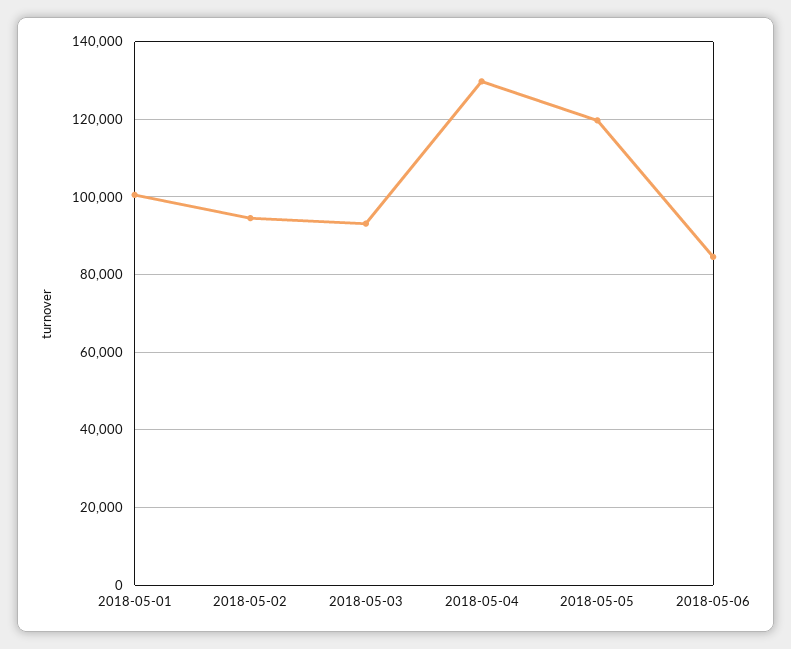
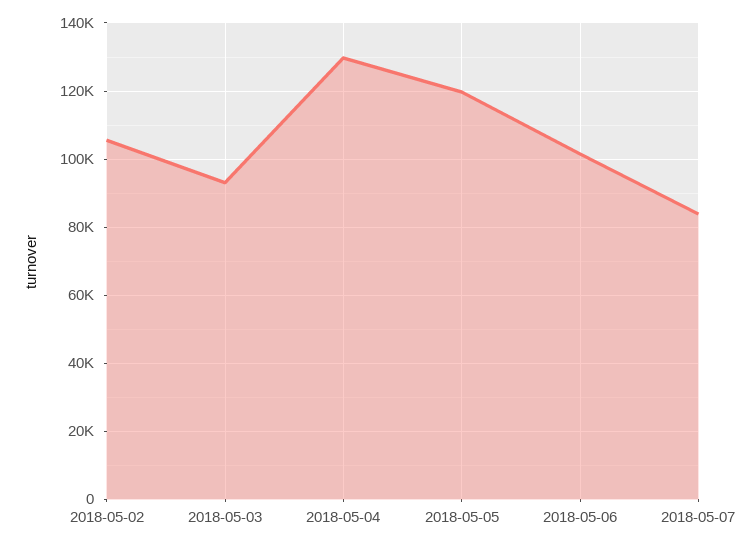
2018-05-01: 100000 -> none
2018-05-02: 94000 -> 106000
2018-05-06: 84000 -> 102000
2018-05-07: none -> 84000

